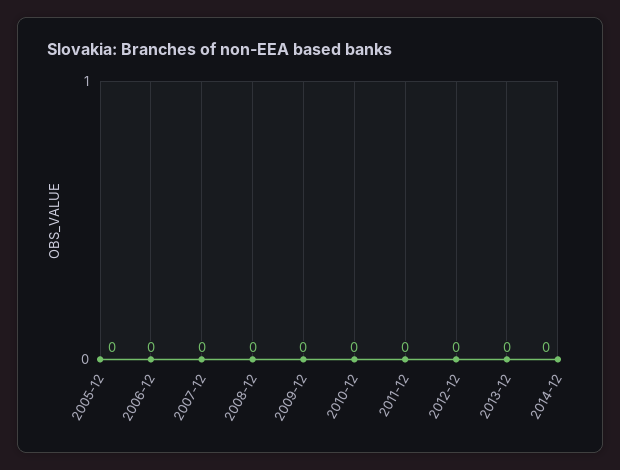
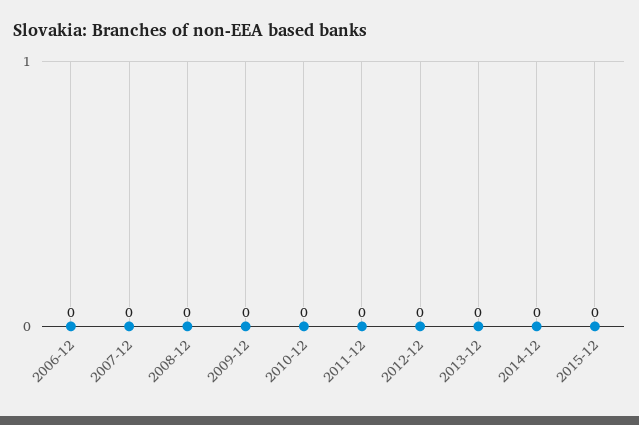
2005-12: 0 -> none
2015-12: none -> 0

